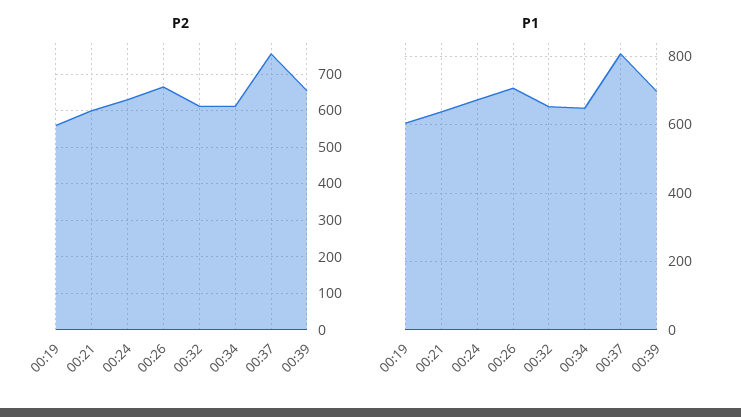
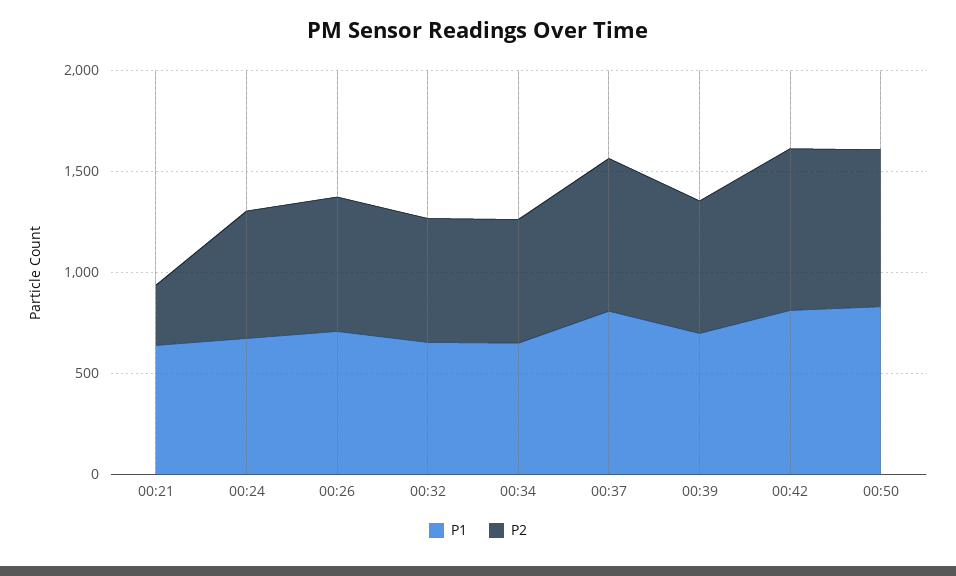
P2, 00:19: 560 -> none
P2, 00:21: 600 -> 300
P1, 00:19: 600 -> none
P1, 00:42: none -> 800
P2, 00:42: none -> 800
P1, 00:50: none -> 800
P2, 00:50: none -> 800

